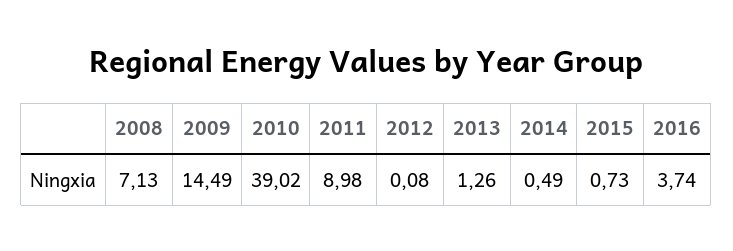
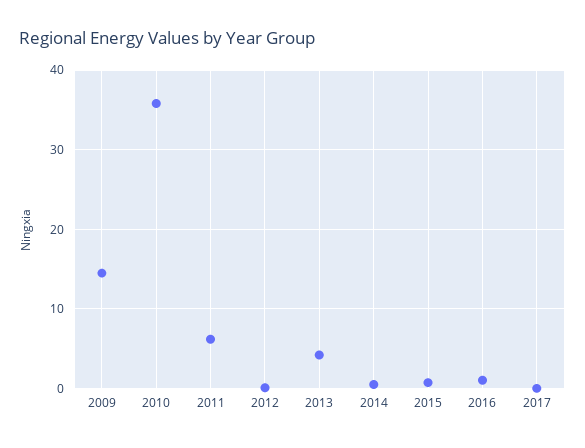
2008: 7.13 -> none
2010: 39.02 -> 36
2011: 8.98 -> 6
2013: 1.26 -> 4
2016: 3.74 -> 1
2017: none -> 0

